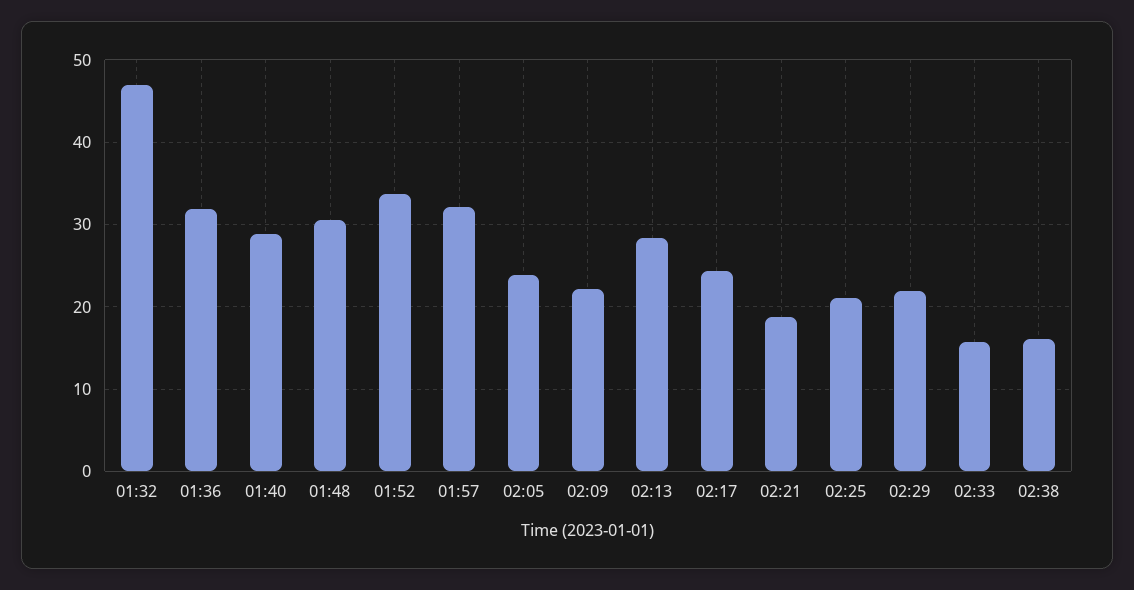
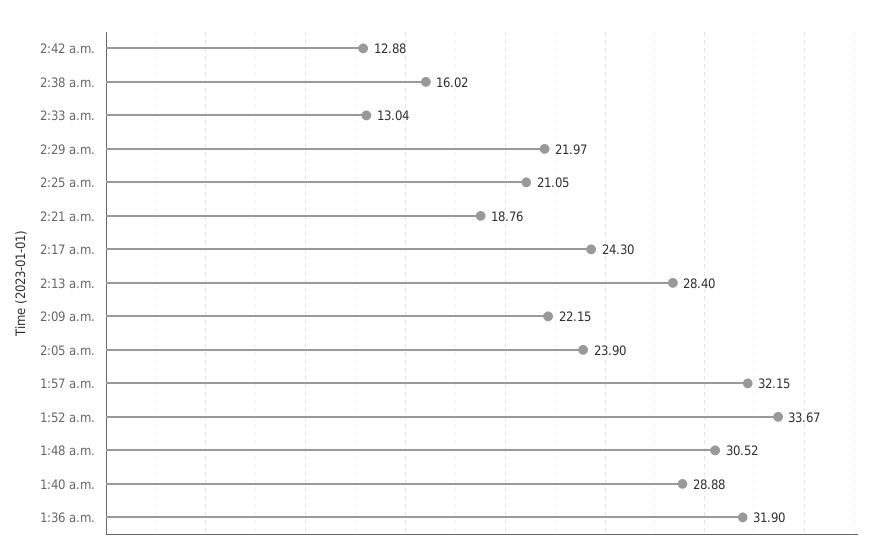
01:32: 47 -> none
02:33: 16 -> 13.04
2:42 a.m.: none -> 12.88

